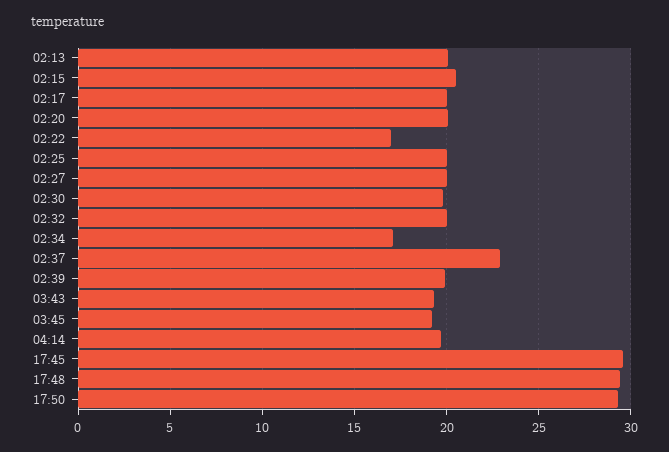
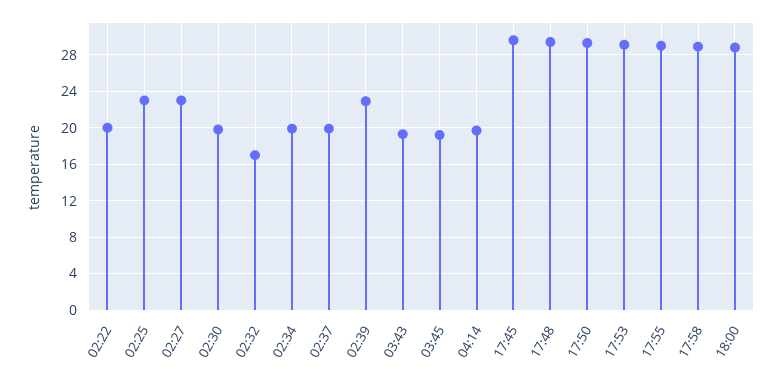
02:13: 20 -> none
02:15: 20.5 -> none
02:17: 20 -> none
02:20: 20 -> none
02:22: 17 -> 20
02:25: 20 -> 23
02:27: 20 -> 23
02:32: 20 -> 17
02:34: 17 -> 20
02:37: 23 -> 20
02:39: 20 -> 23
17:53: none -> 29
17:55: none -> 29
17:58: none -> 29
18:00: none -> 29

